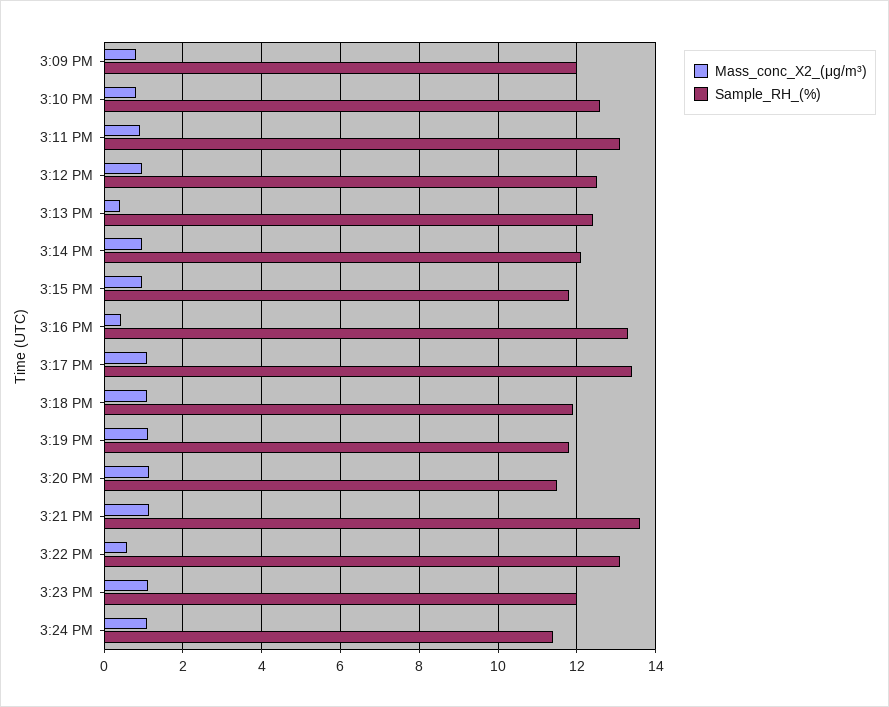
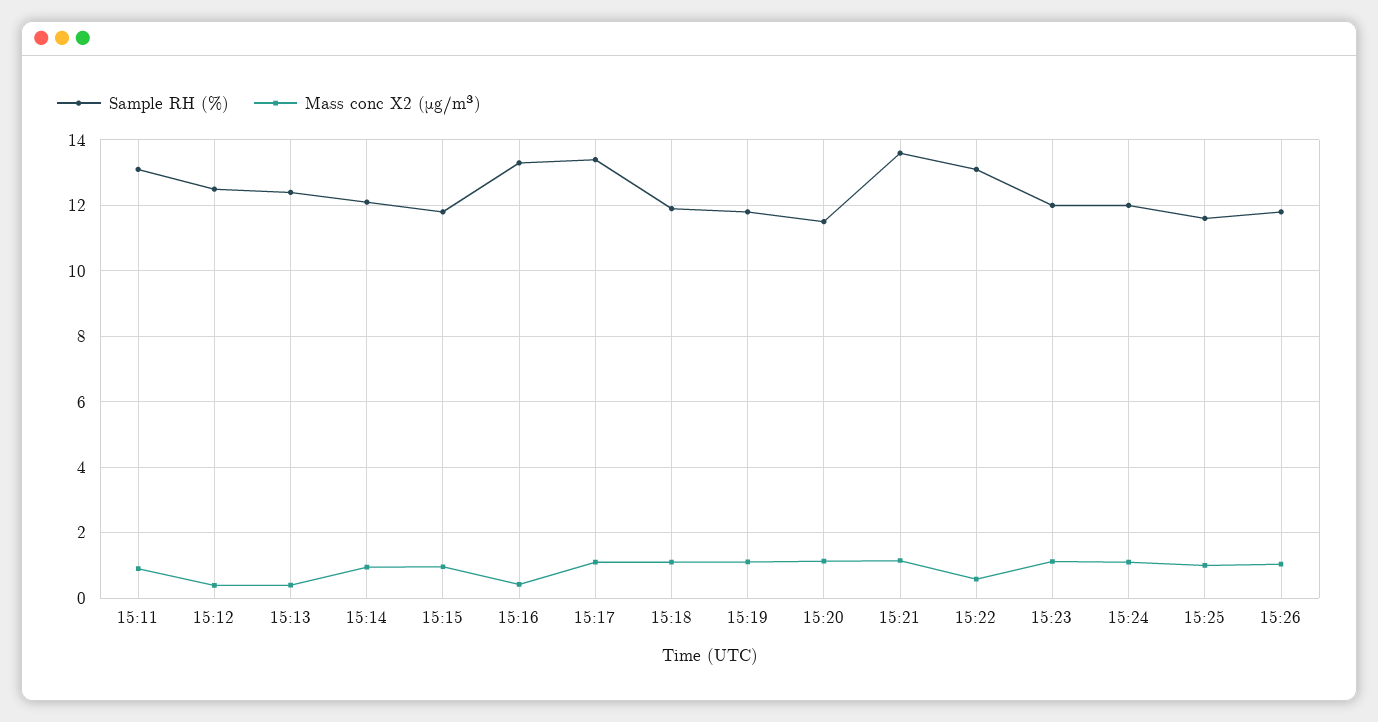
Mass_conc_X2_(μg/m³), 3:09 PM: 0.8 -> none
Sample_RH_(%), 3:09 PM: 12 -> none
Mass_conc_X2_(μg/m³), 3:10 PM: 0.8 -> none
Sample_RH_(%), 3:10 PM: 12.6 -> none
Mass_conc_X2_(μg/m³), 3:12 PM: 1 -> 0.4
Sample_RH_(%), 3:24 PM: 11.4 -> 12
Sample_RH_(%), 15:25: none -> 11.6
Mass_conc_X2_(μg/m³), 15:25: none -> 1
Sample_RH_(%), 15:26: none -> 11.8
Mass_conc_X2_(μg/m³), 15:26: none -> 1

